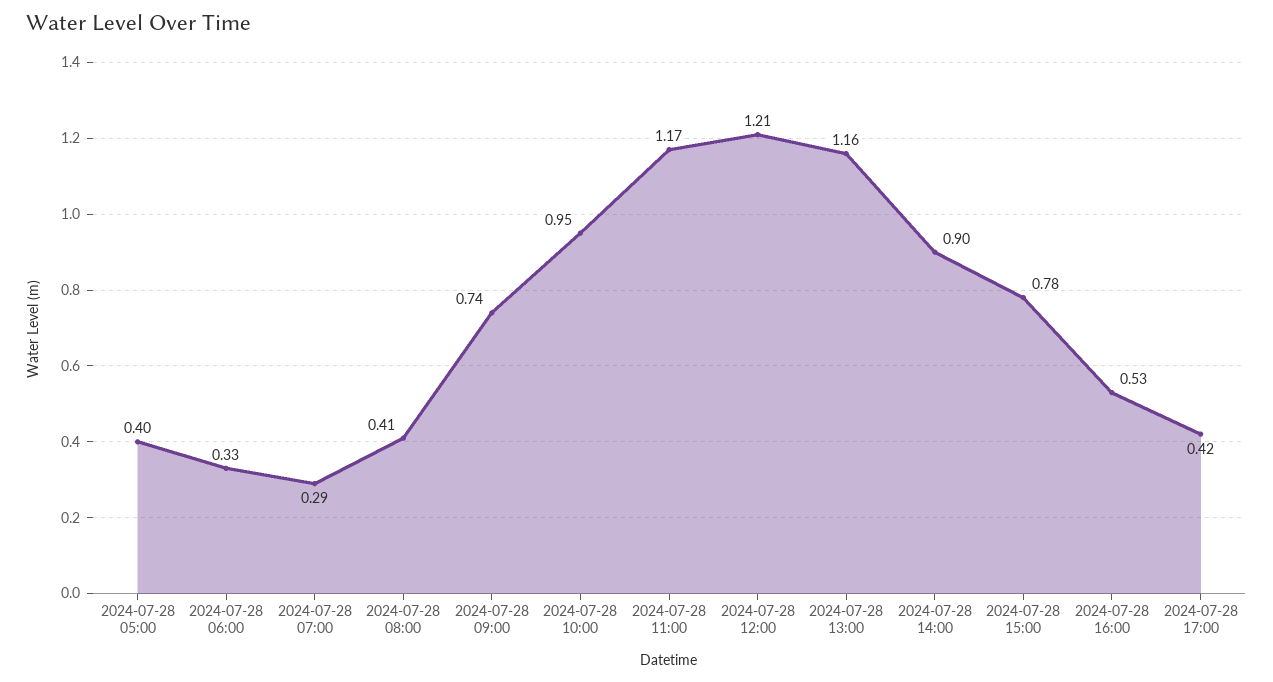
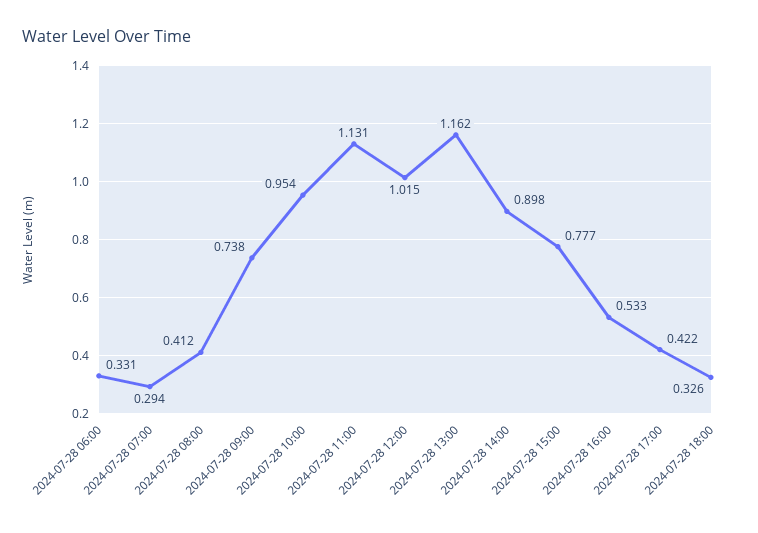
2024-07-28 05:00: 0.4 -> none
2024-07-28 11:00: 1.17 -> 1.131
2024-07-28 12:00: 1.21 -> 1.015
2024-07-28 18:00: none -> 0.326

